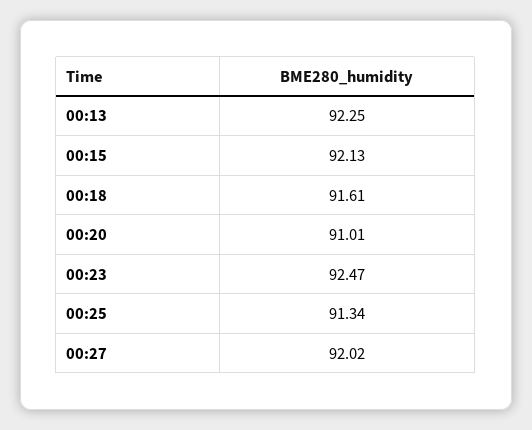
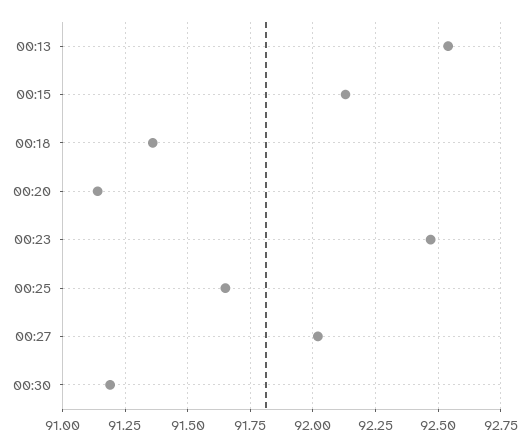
00:13: 92.25 -> 92.55
00:18: 91.61 -> 91.35
00:20: 91.01 -> 91.15
00:25: 91.34 -> 91.65
00:30: none -> 91.2

